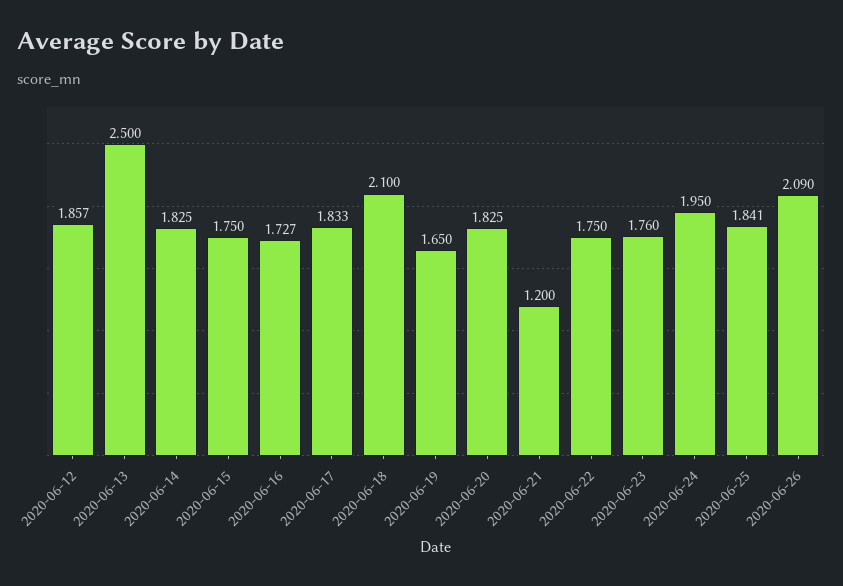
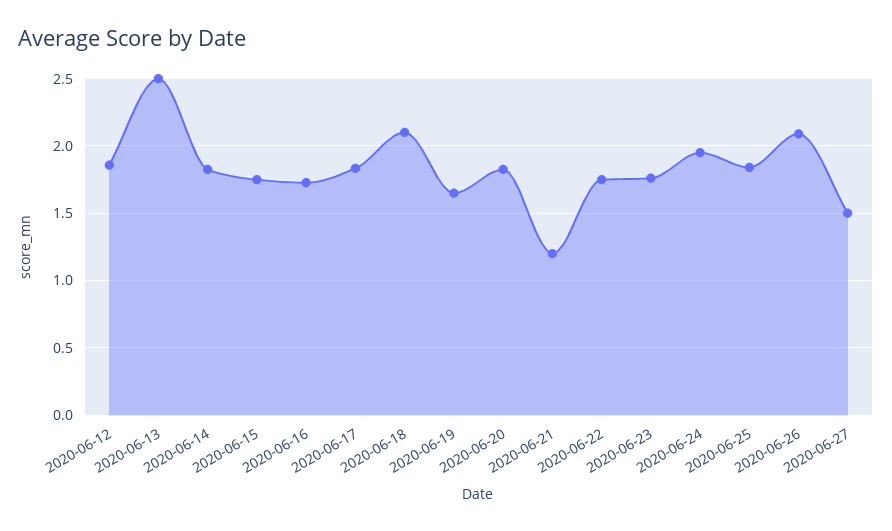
2020-06-27: none -> 1.5

